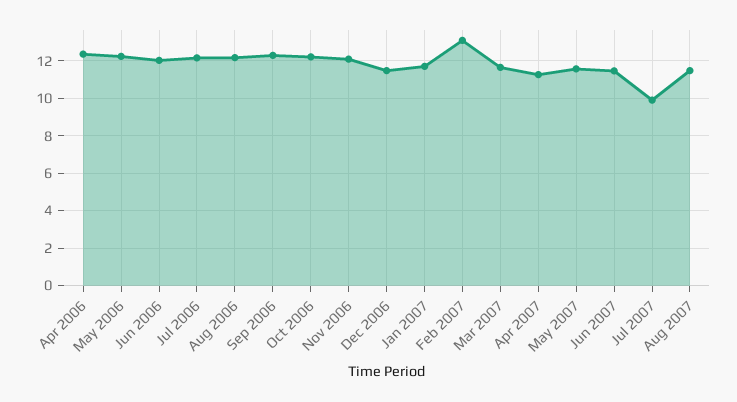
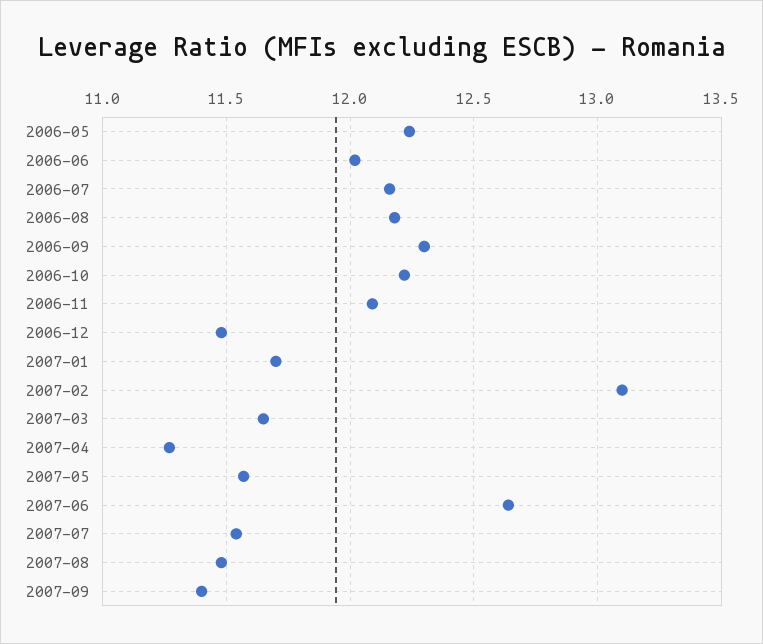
Apr 2006: 12.5 -> none
Jun 2007: 11.5 -> 12.65
Jul 2007: 10 -> 11.55
2007-09: none -> 11.4

